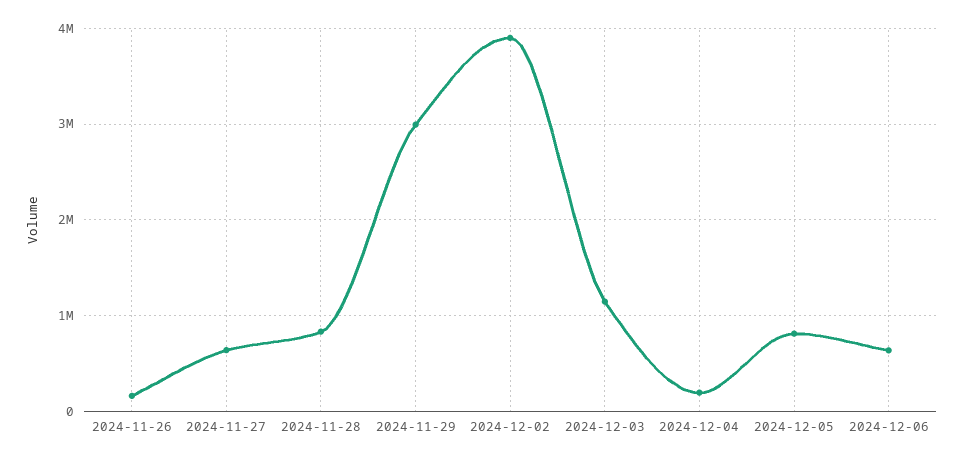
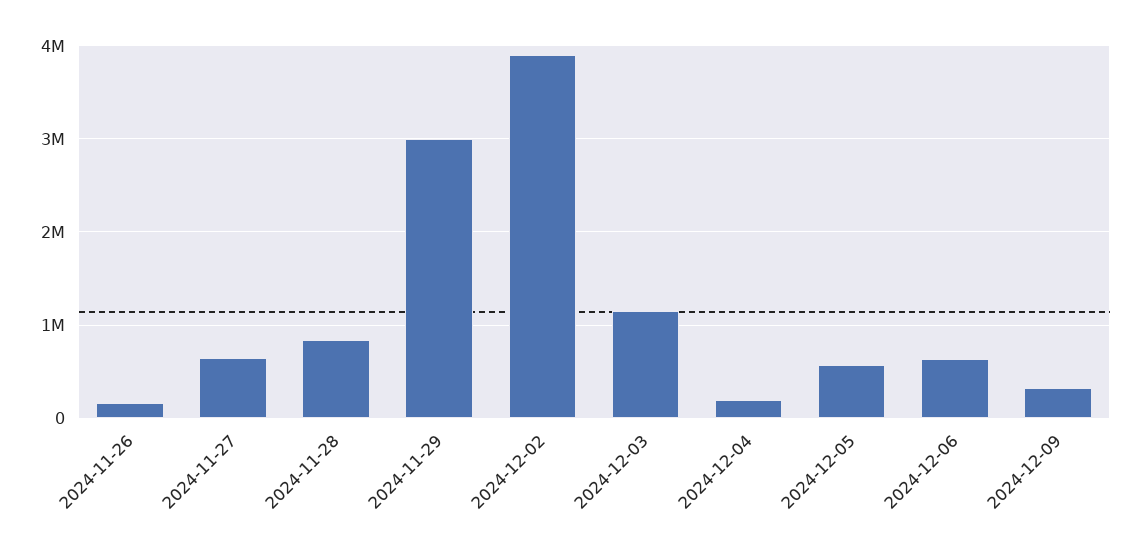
2024-12-05: 800000 -> 600000
2024-12-09: none -> 300000

